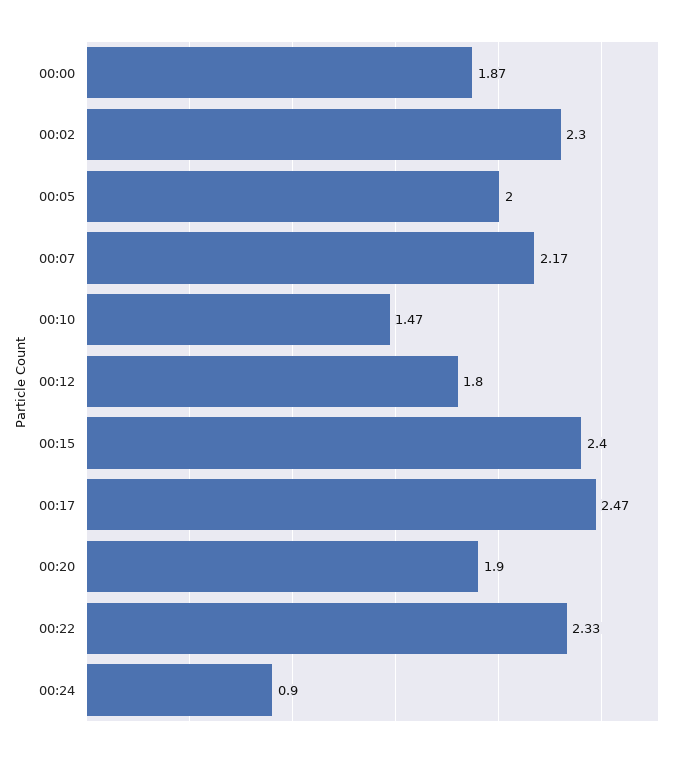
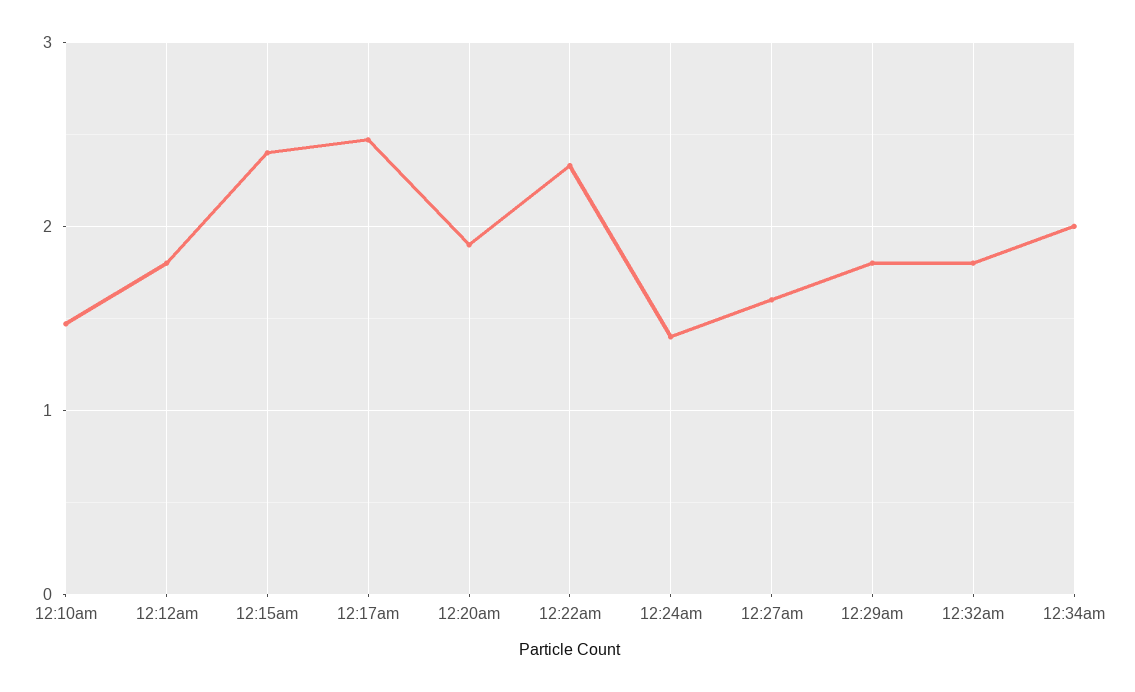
00:00: 1.87 -> none
00:02: 2.3 -> none
00:05: 2 -> none
00:07: 2.17 -> none
00:24: 0.9 -> 1.4
12:27am: none -> 1.6
12:29am: none -> 1.8
12:32am: none -> 1.8
12:34am: none -> 2

